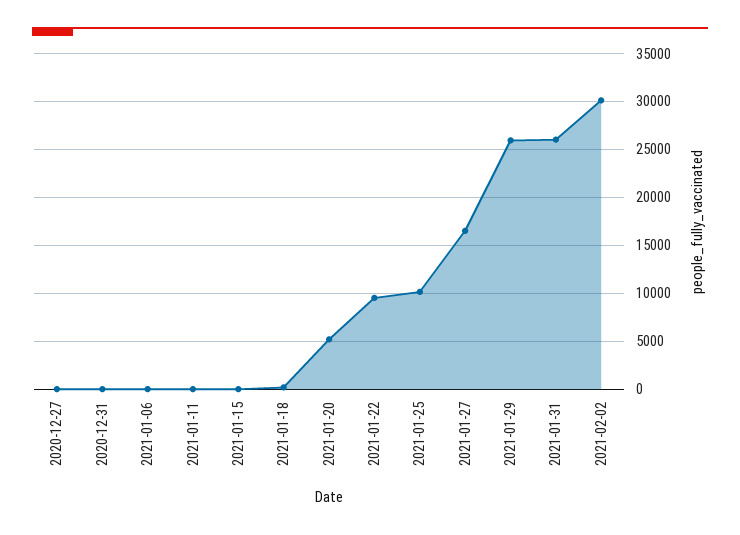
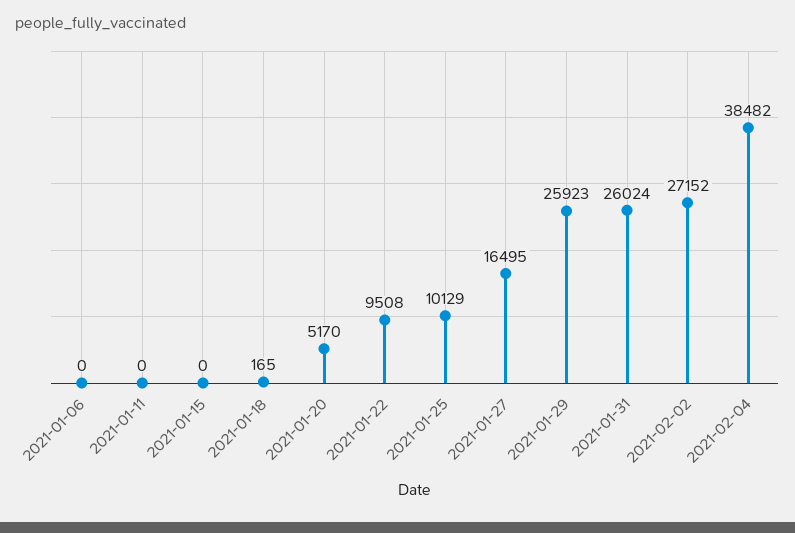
2020-12-27: 0 -> none
2020-12-31: 0 -> none
2021-02-02: 30000 -> 27152
2021-02-04: none -> 38482

